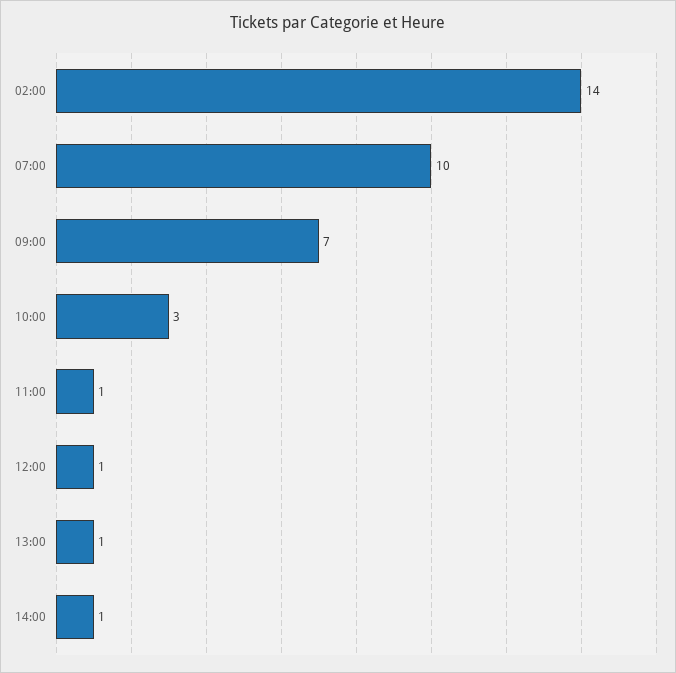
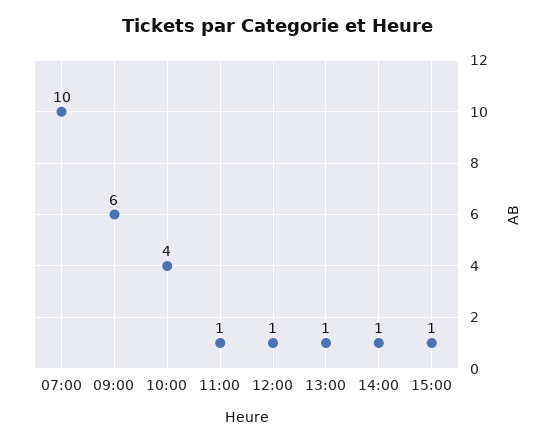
02:00: 14 -> none
09:00: 7 -> 6
10:00: 3 -> 4
15:00: none -> 1

